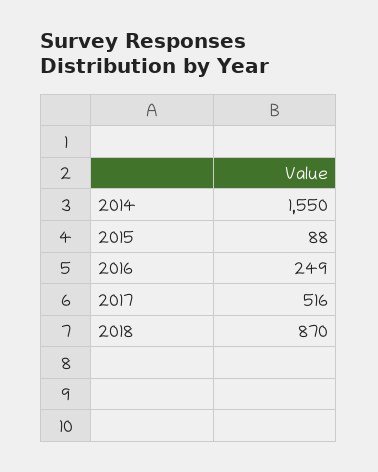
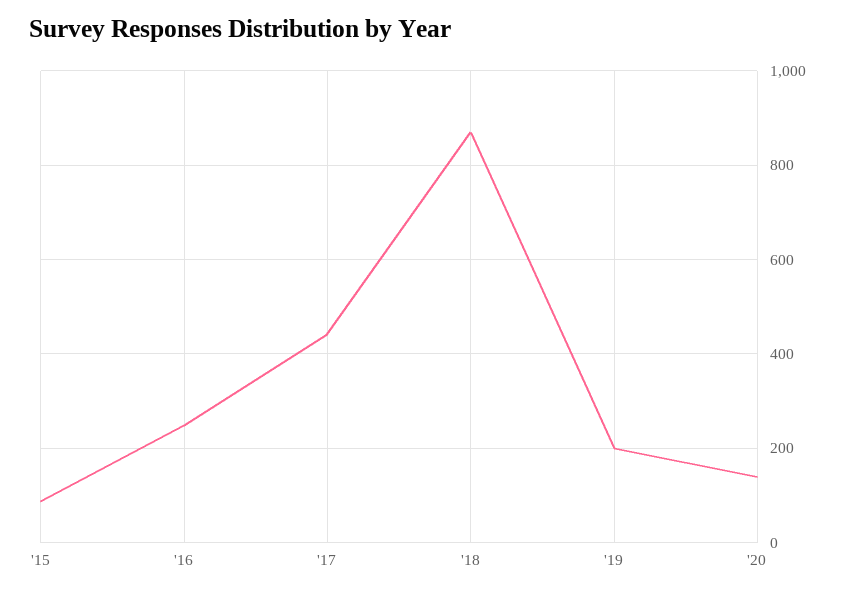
2014: 1550 -> none
2017: 516 -> 440
'19: none -> 200
'20: none -> 140

